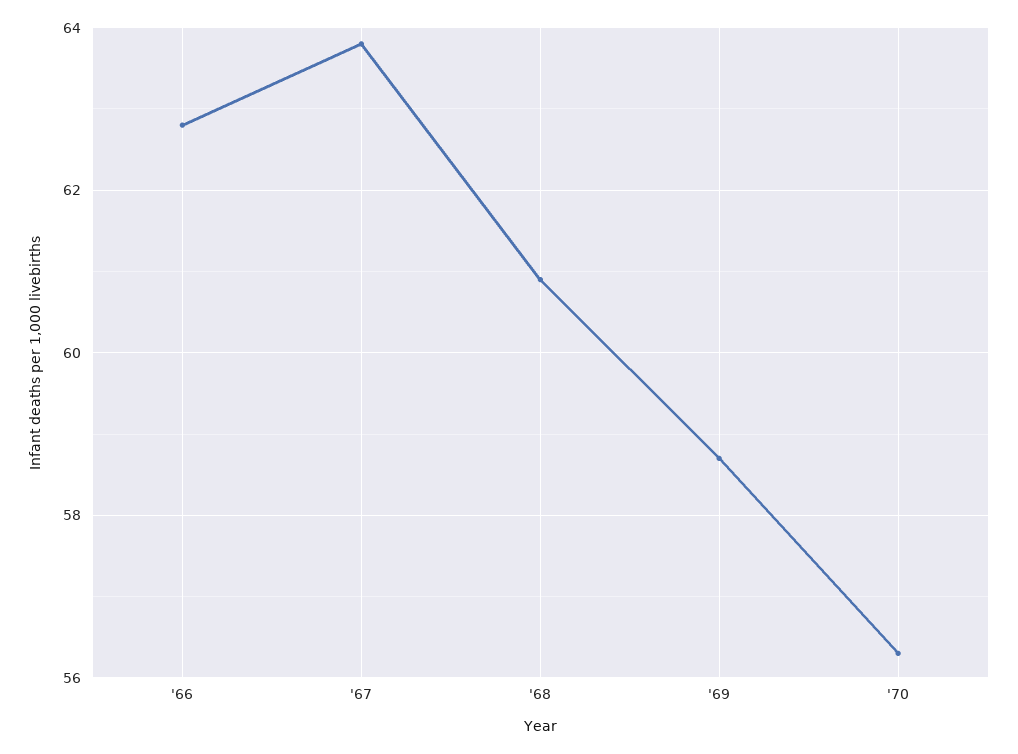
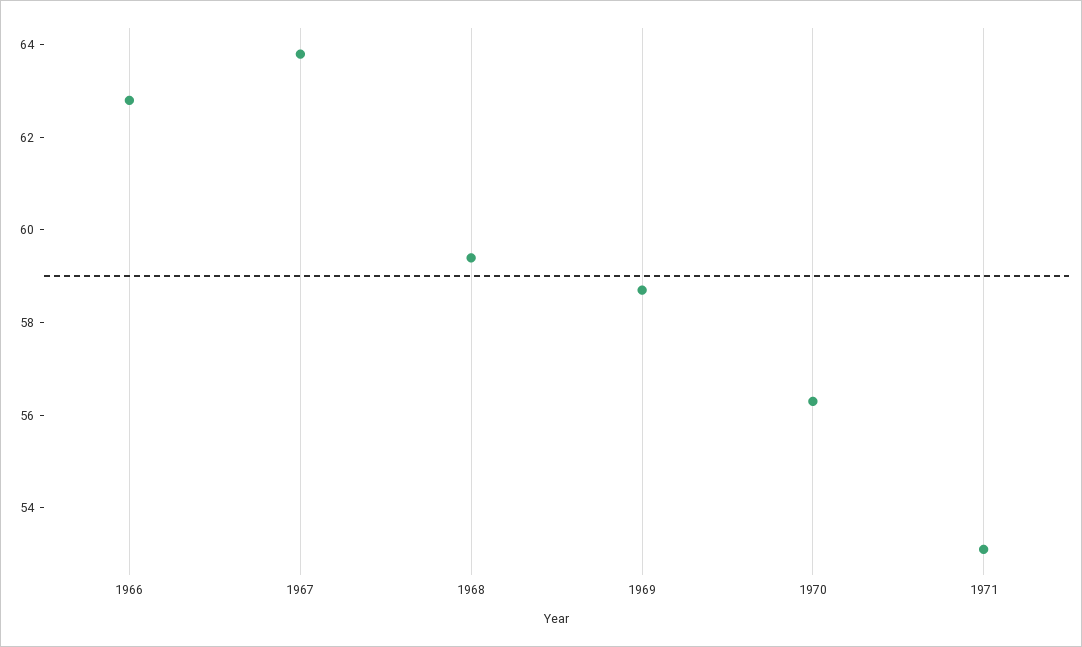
'68: 61 -> 59.5
1971: none -> 53

